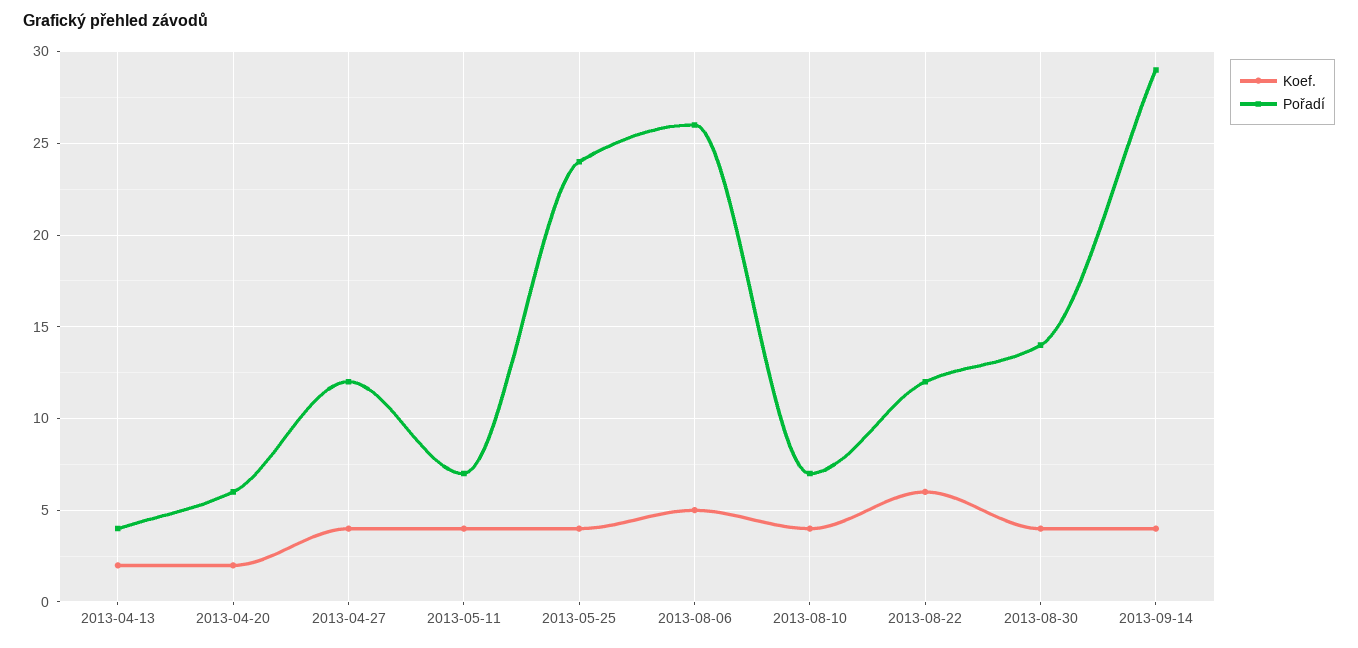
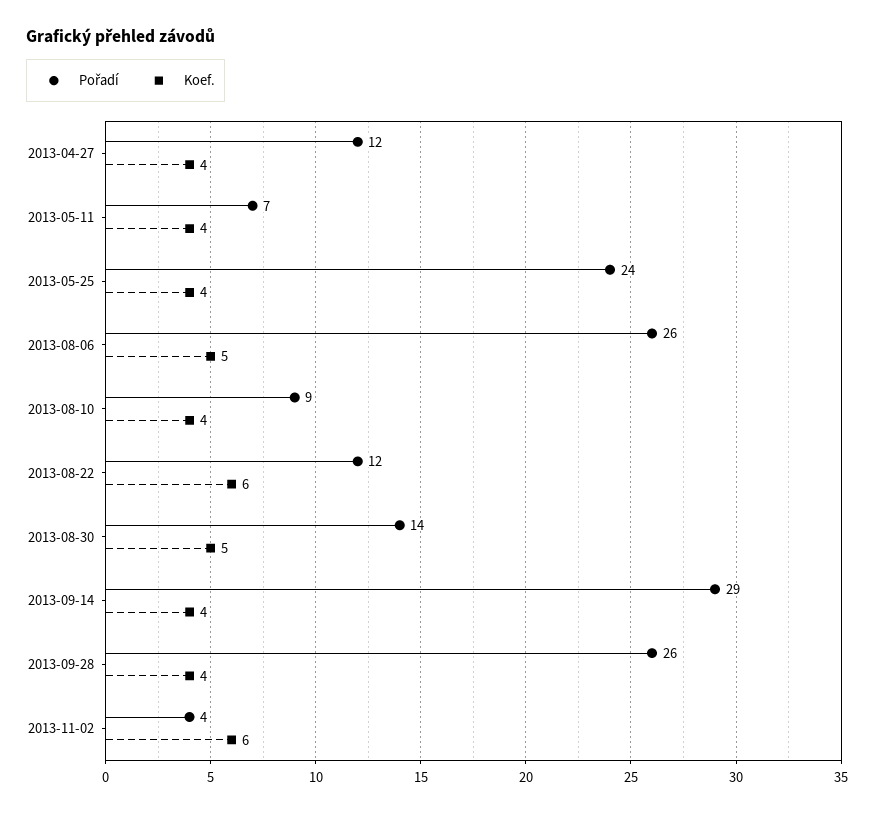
Koef., 2013-04-13: 2 -> none
Pořadí, 2013-04-13: 4 -> none
Koef., 2013-04-20: 2 -> none
Pořadí, 2013-04-20: 6 -> none
Pořadí, 2013-08-10: 7 -> 9
Koef., 2013-08-30: 4 -> 5
Pořadí, 2013-09-28: none -> 26
Koef., 2013-09-28: none -> 4
Pořadí, 2013-11-02: none -> 4
Koef., 2013-11-02: none -> 6

